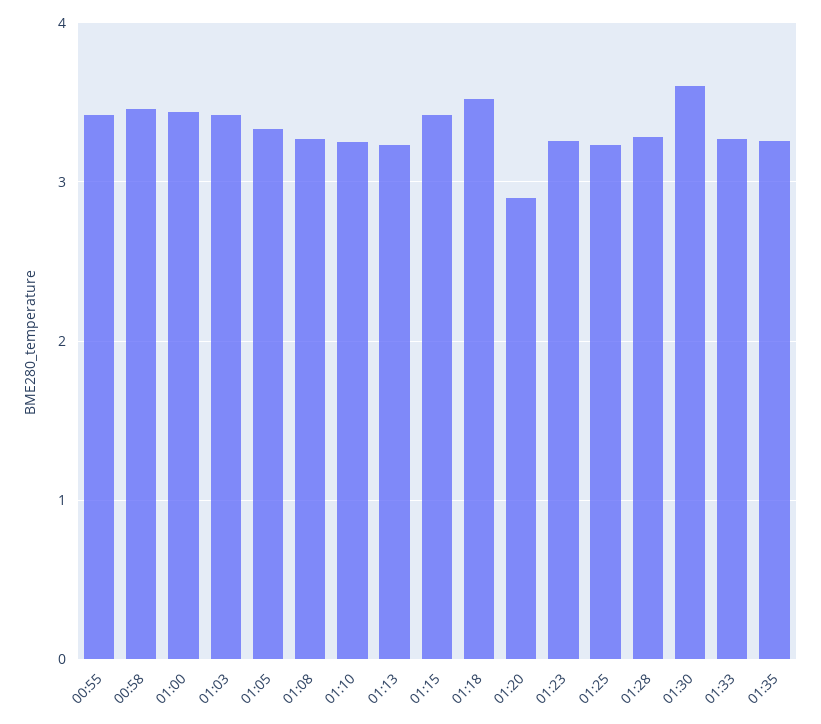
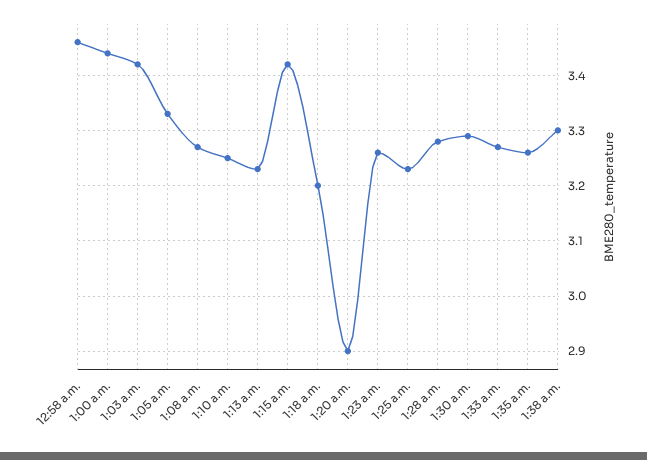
00:55: 3.4 -> none
01:18: 3.5 -> 3.2
01:30: 3.6 -> 3.3
1:38 a.m.: none -> 3.3

